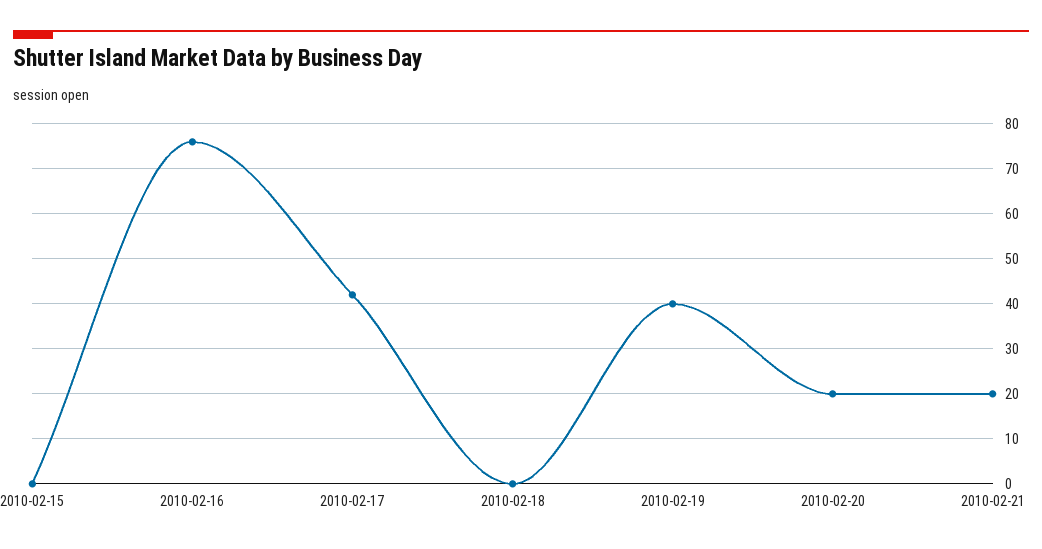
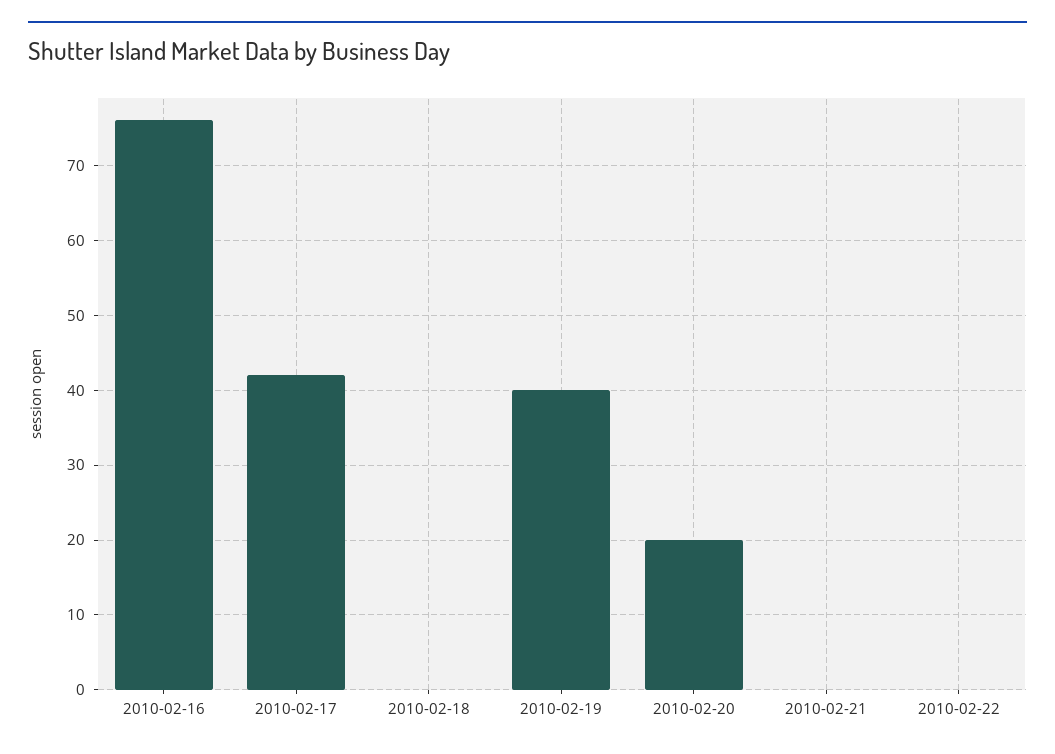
2010-02-15: 0 -> none
2010-02-21: 20 -> 0
2010-02-22: none -> 0

